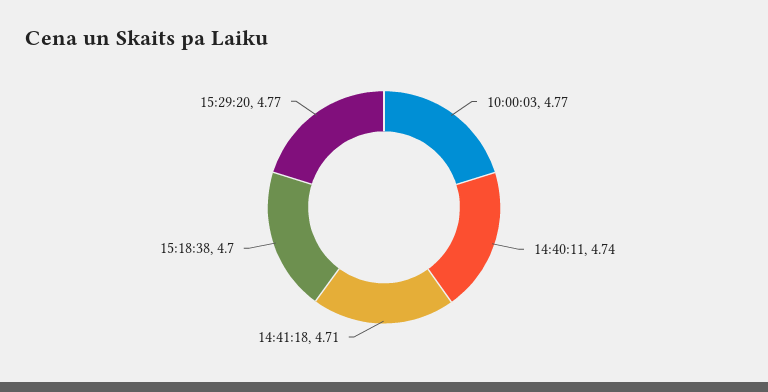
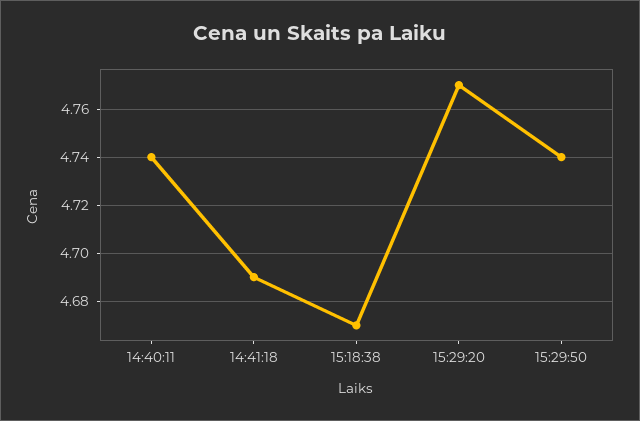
10:00:03: 4.77 -> none
14:41:18: 4.71 -> 4.69
15:18:38: 4.7 -> 4.67
15:29:50: none -> 4.74

